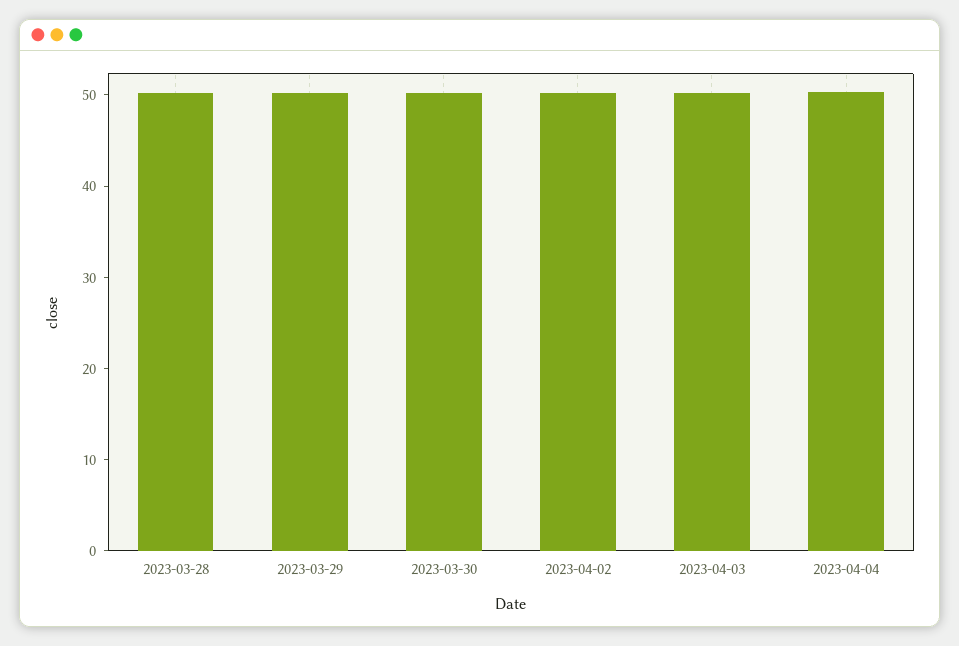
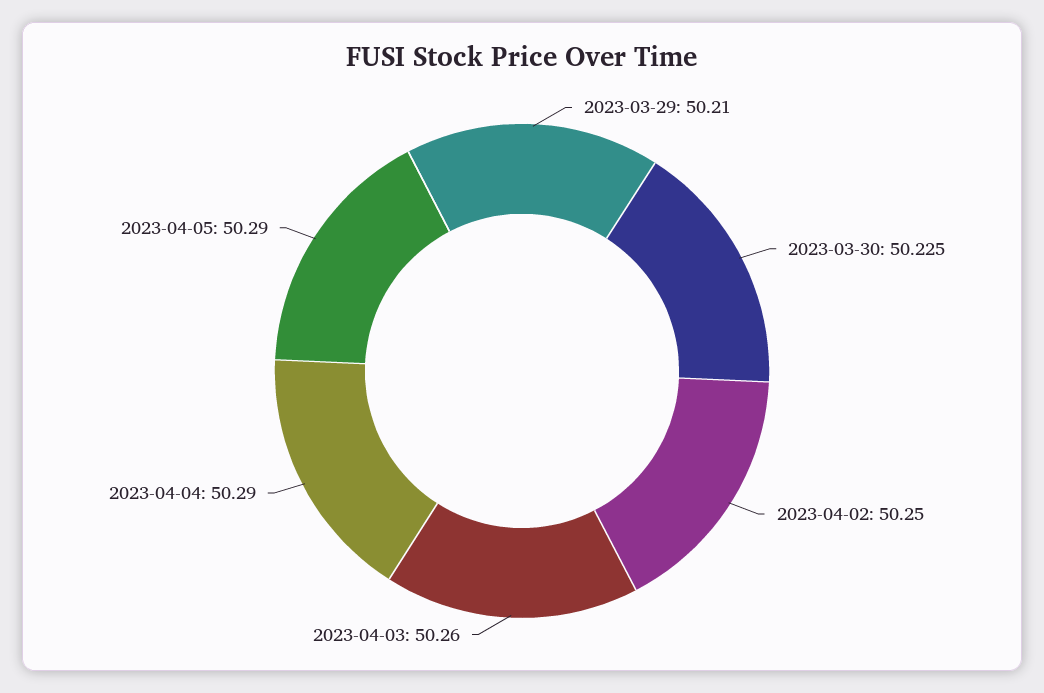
2023-03-28: 50 -> none
2023-04-05: none -> 50.29

